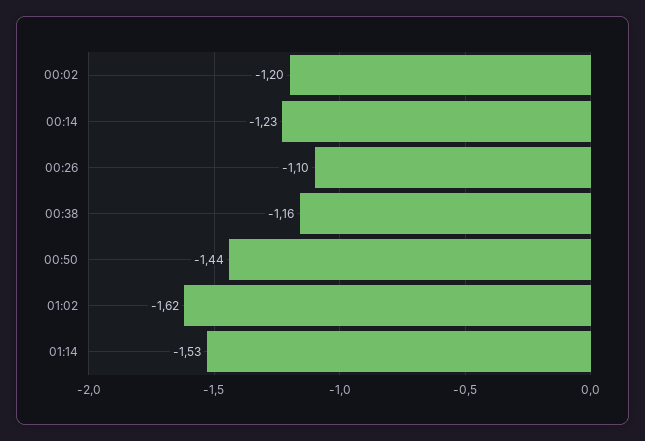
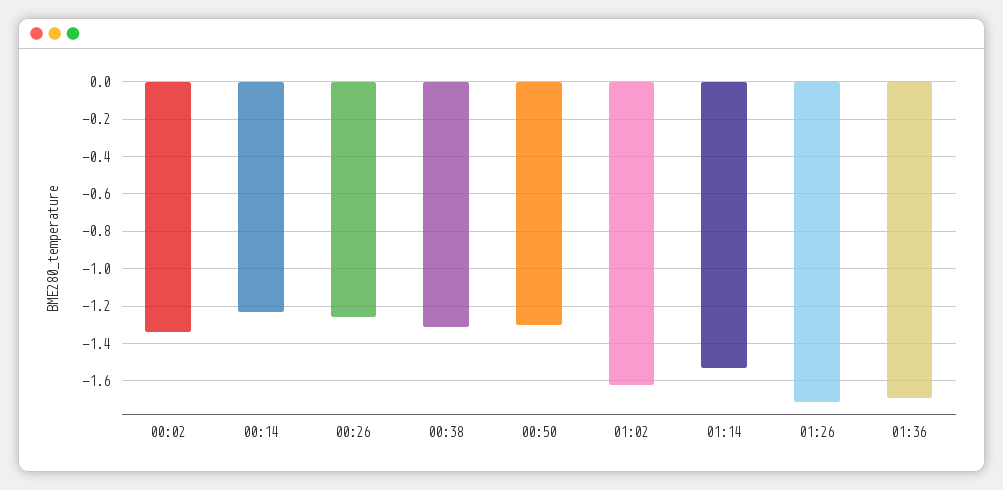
00:02: -1.2 -> -1.35
00:26: -1.1 -> -1.25
00:38: -1.16 -> -1.3
00:50: -1.44 -> -1.3
01:26: none -> -1.7
01:36: none -> -1.7

